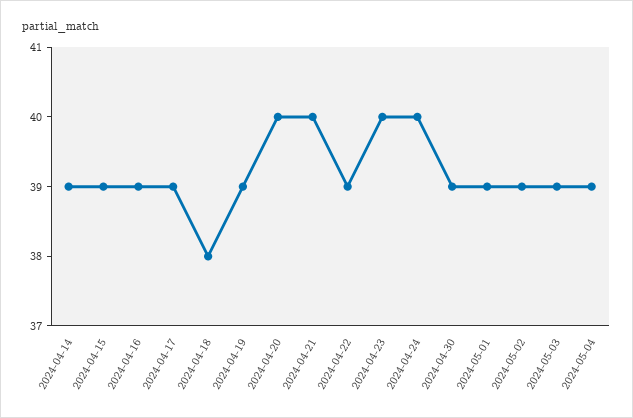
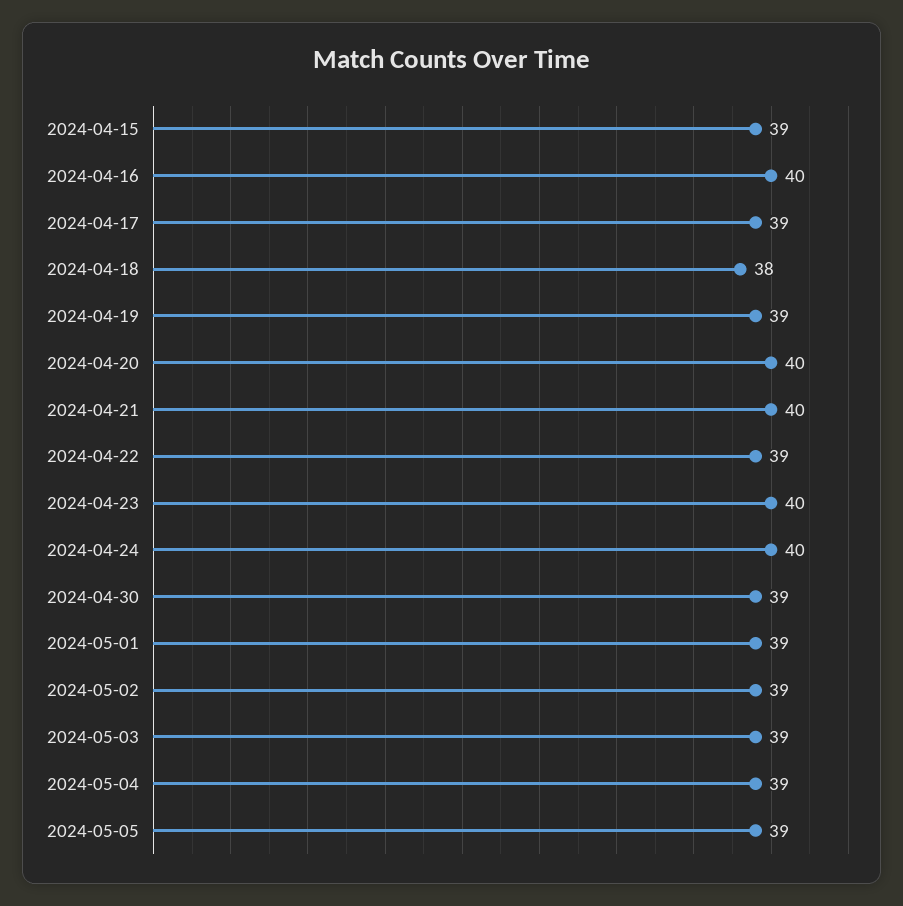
2024-04-14: 39 -> none
2024-04-16: 39 -> 40
2024-05-05: none -> 39

